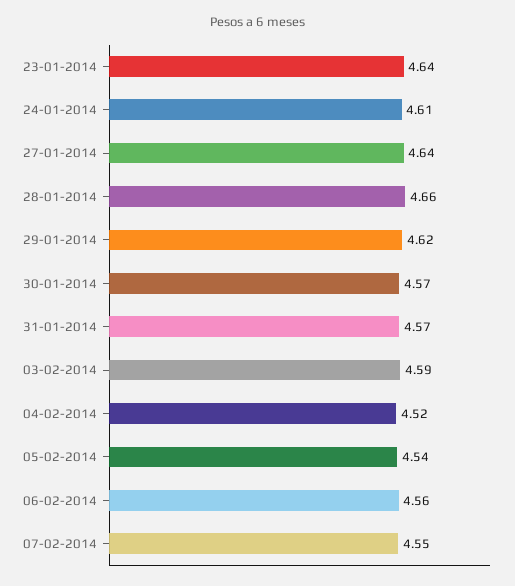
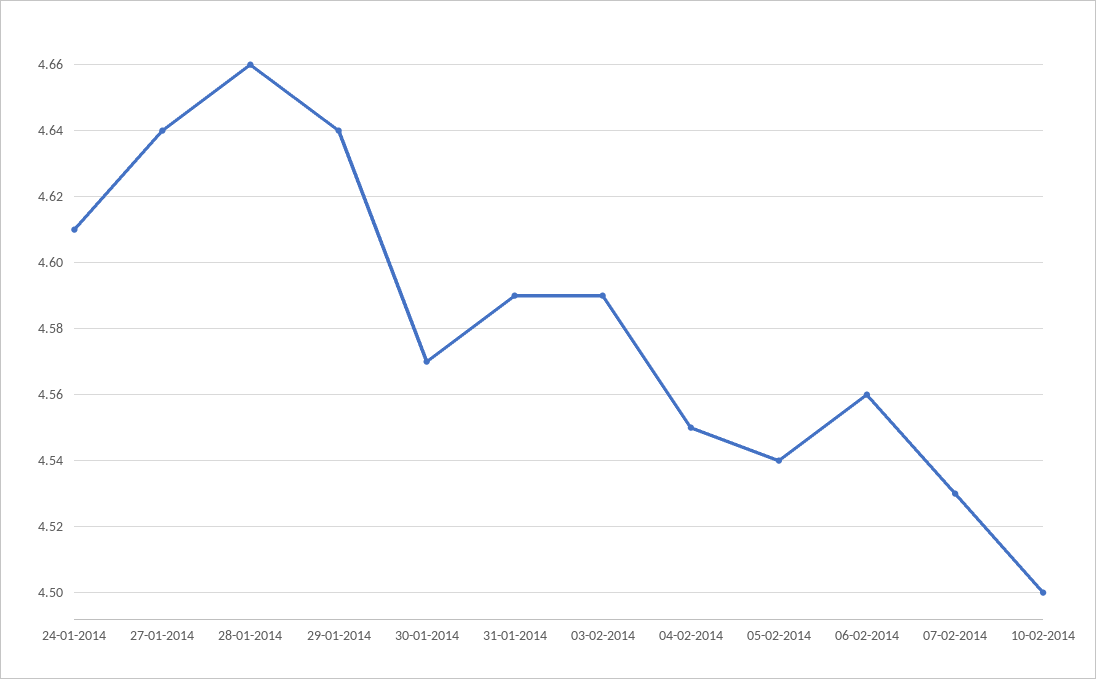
23-01-2014: 4.64 -> none
29-01-2014: 4.62 -> 4.64
31-01-2014: 4.57 -> 4.59
04-02-2014: 4.52 -> 4.55
07-02-2014: 4.55 -> 4.53
10-02-2014: none -> 4.5

